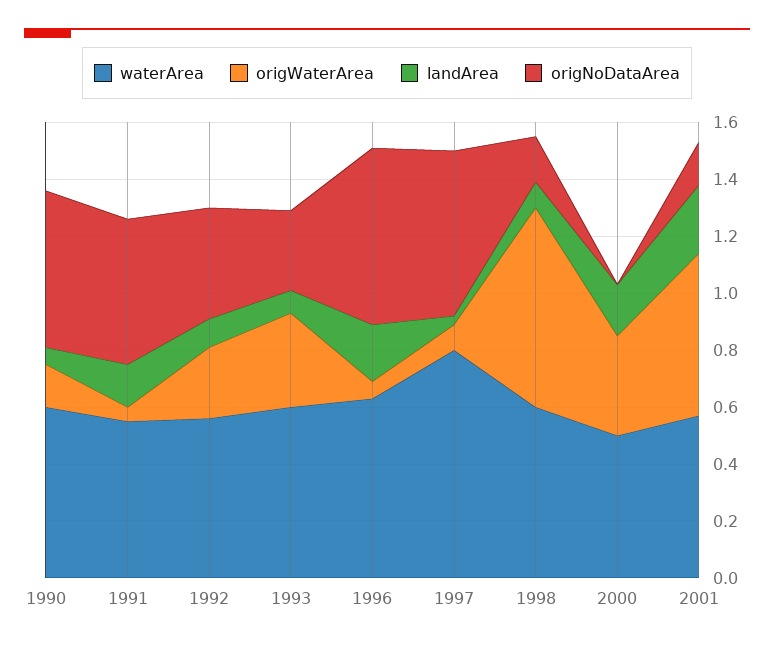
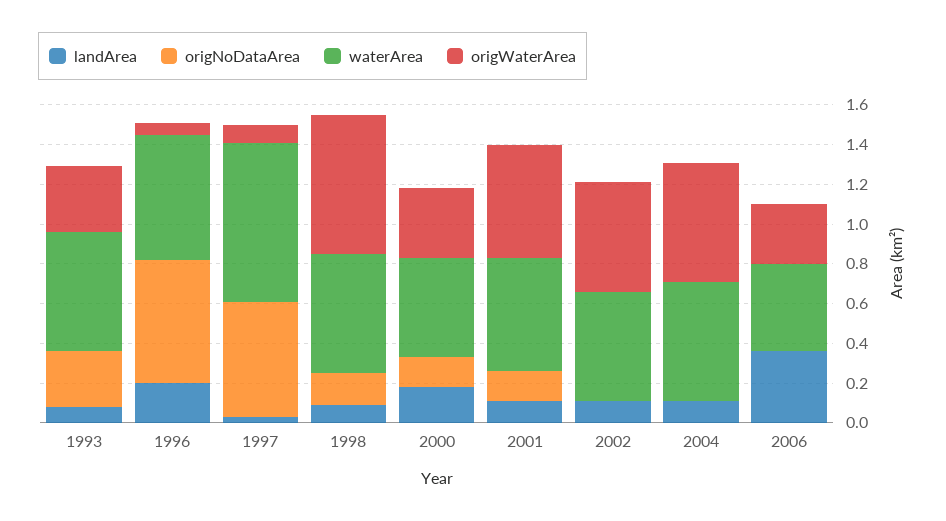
waterArea, 1990: 0.6 -> none
origWaterArea, 1990: 0.15 -> none
landArea, 1990: 0.05 -> none
origNoDataArea, 1990: 0.55 -> none
waterArea, 1991: 0.55 -> none
origWaterArea, 1991: 0.05 -> none
landArea, 1991: 0.15 -> none
origNoDataArea, 1991: 0.5 -> none
waterArea, 1992: 0.55 -> none
origWaterArea, 1992: 0.25 -> none
landArea, 1992: 0.1 -> none
origNoDataArea, 1992: 0.4 -> none
origNoDataArea, 2000: 0 -> 0.15
landArea, 2001: 0.25 -> 0.1
landArea, 2002: none -> 0.1
origNoDataArea, 2002: none -> 0
waterArea, 2002: none -> 0.55
origWaterArea, 2002: none -> 0.55
landArea, 2004: none -> 0.1
origNoDataArea, 2004: none -> 0
waterArea, 2004: none -> 0.6
origWaterArea, 2004: none -> 0.6
landArea, 2006: none -> 0.35
origNoDataArea, 2006: none -> 0
waterArea, 2006: none -> 0.45
origWaterArea, 2006: none -> 0.3

